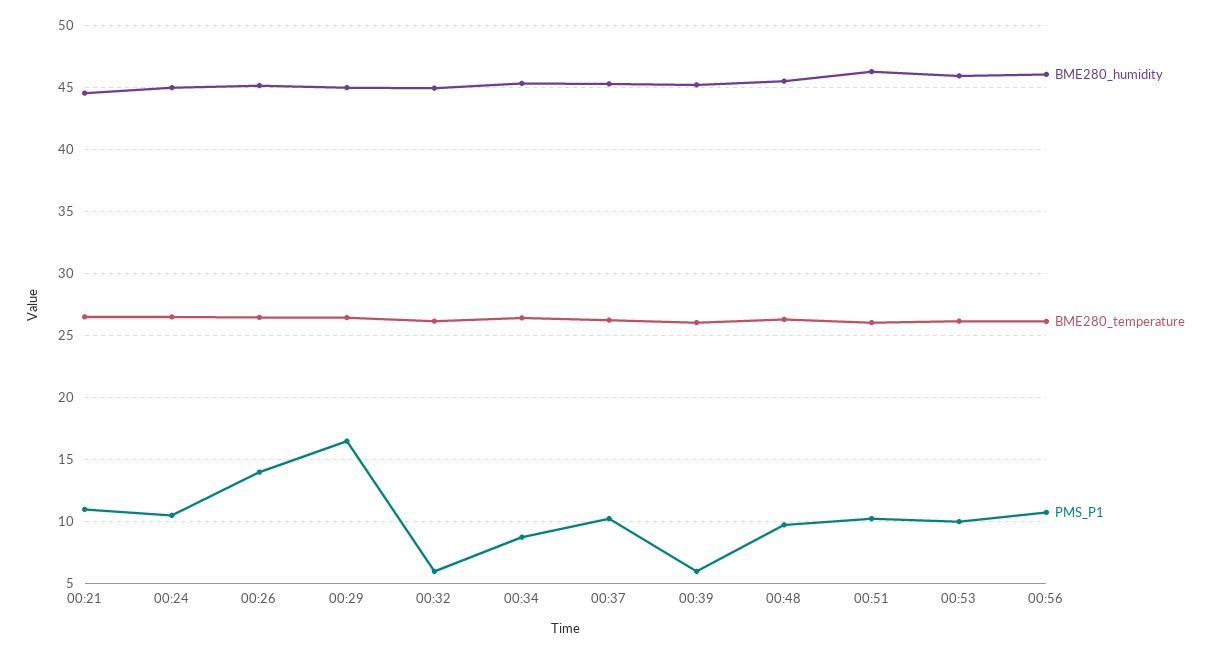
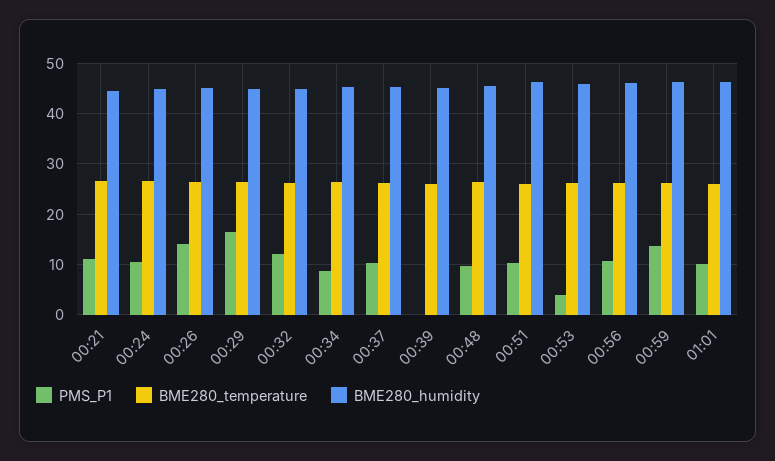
PMS_P1, 00:32: 6 -> 12
PMS_P1, 00:39: 6 -> 0
PMS_P1, 00:53: 10 -> 4
PMS_P1, 00:59: none -> 14
BME280_temperature, 00:59: none -> 26
BME280_humidity, 00:59: none -> 46
PMS_P1, 01:01: none -> 10
BME280_temperature, 01:01: none -> 26
BME280_humidity, 01:01: none -> 46

